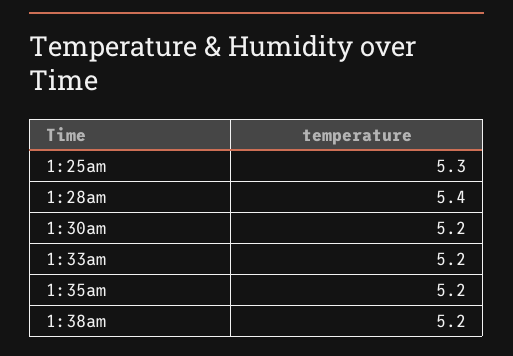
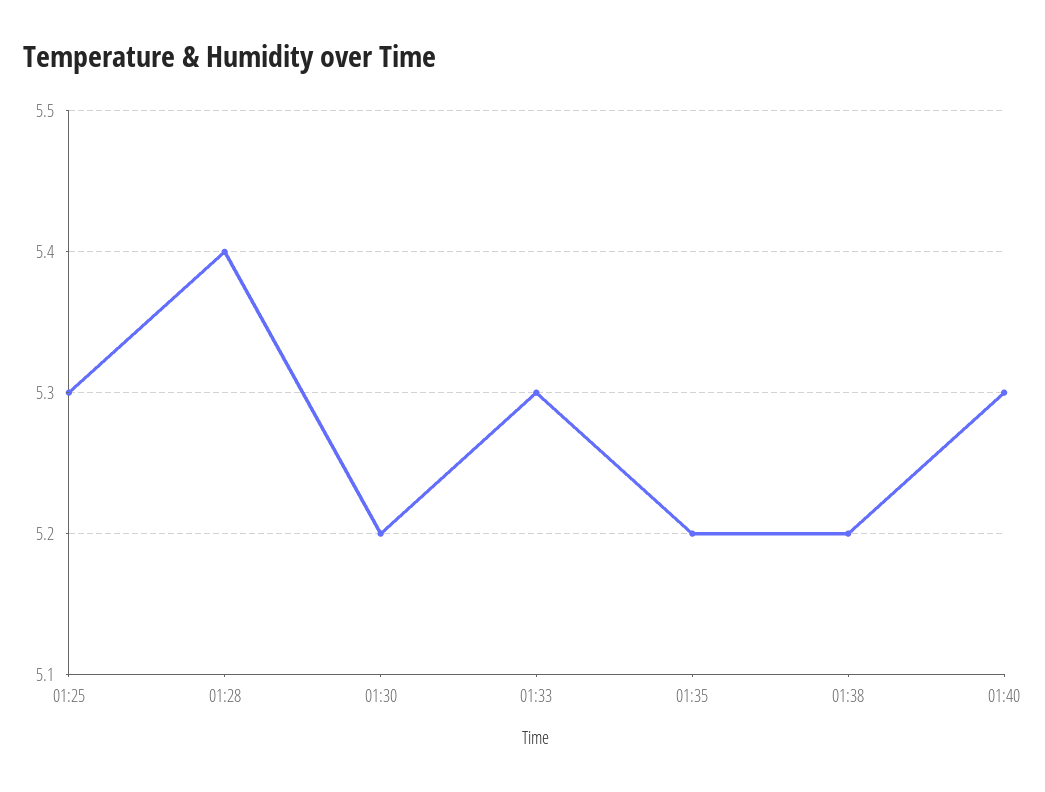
1:33am: 5.2 -> 5.3
01:40: none -> 5.3

